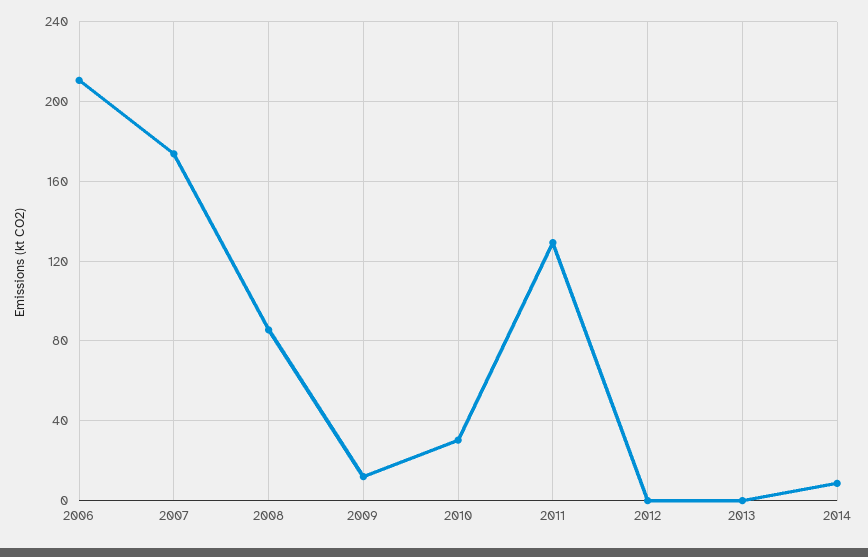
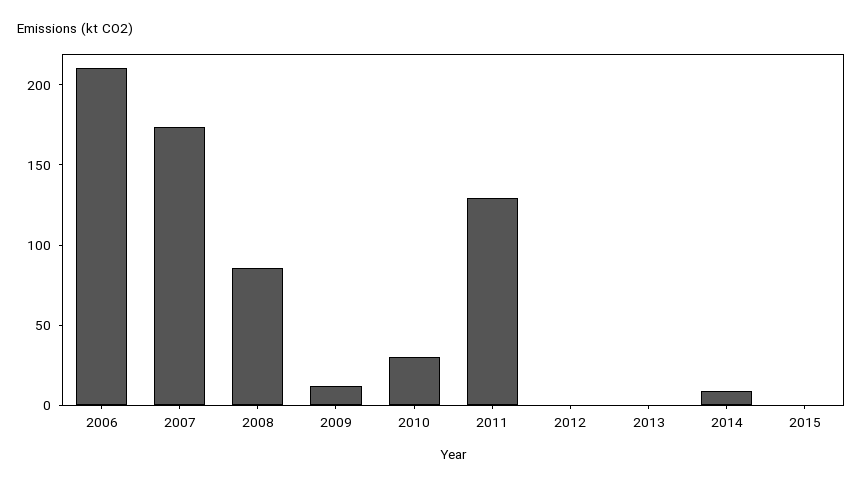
2015: none -> 0

